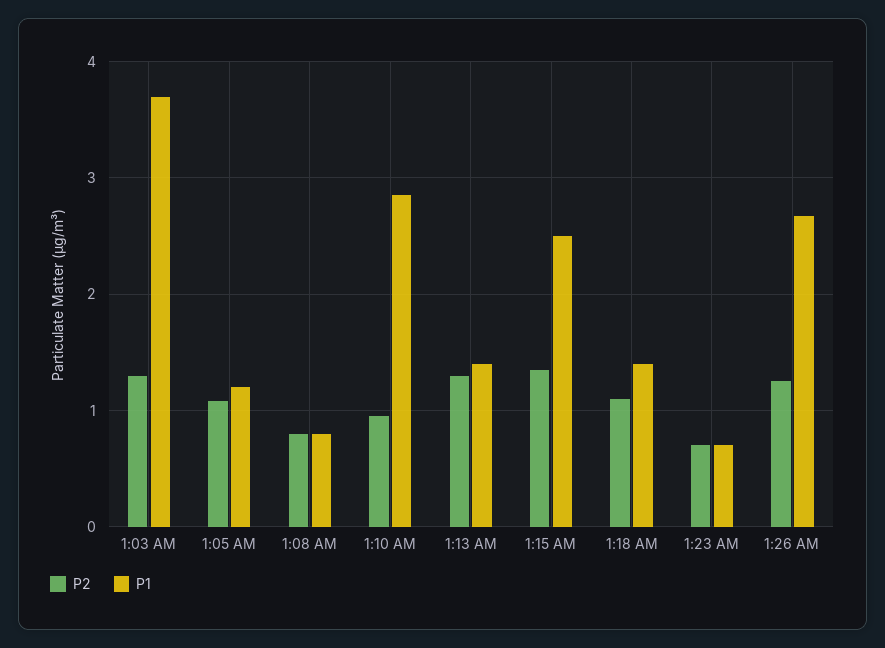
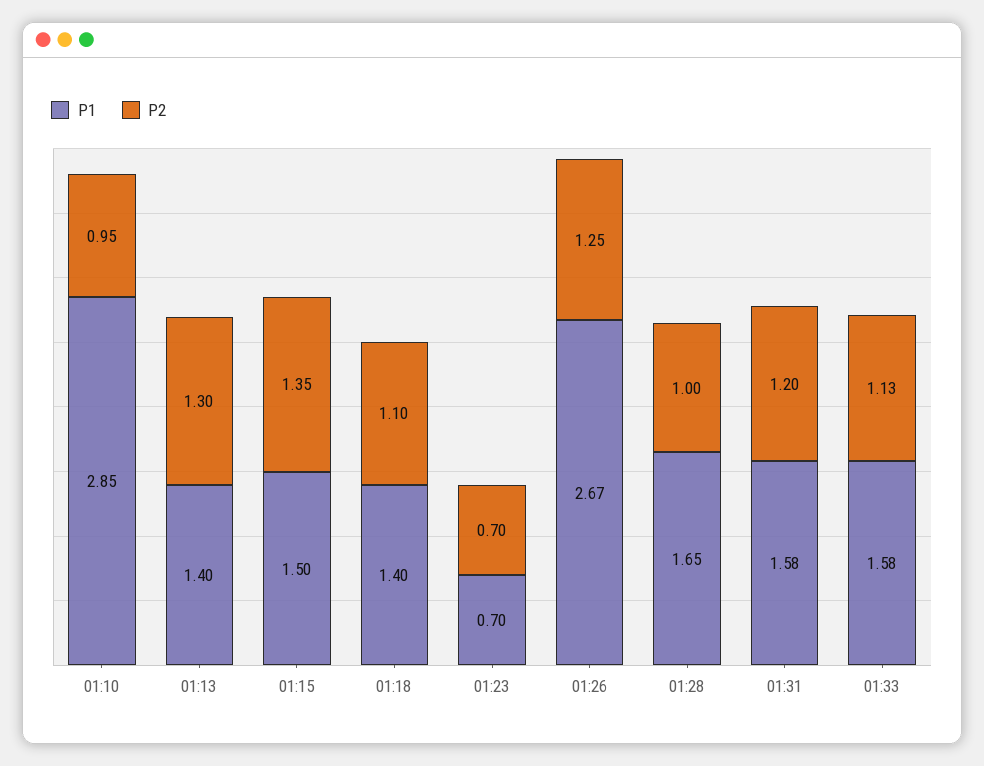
P2, 1:03 AM: 1.3 -> none
P1, 1:03 AM: 3.7 -> none
P2, 1:05 AM: 1.1 -> none
P1, 1:05 AM: 1.2 -> none
P2, 1:08 AM: 0.8 -> none
P1, 1:08 AM: 0.8 -> none
P1, 1:15 AM: 2.5 -> 1.5
P1, 01:28: none -> 1.65
P2, 01:28: none -> 1
P1, 01:31: none -> 1.58
P2, 01:31: none -> 1.2
P1, 01:33: none -> 1.58
P2, 01:33: none -> 1.13

